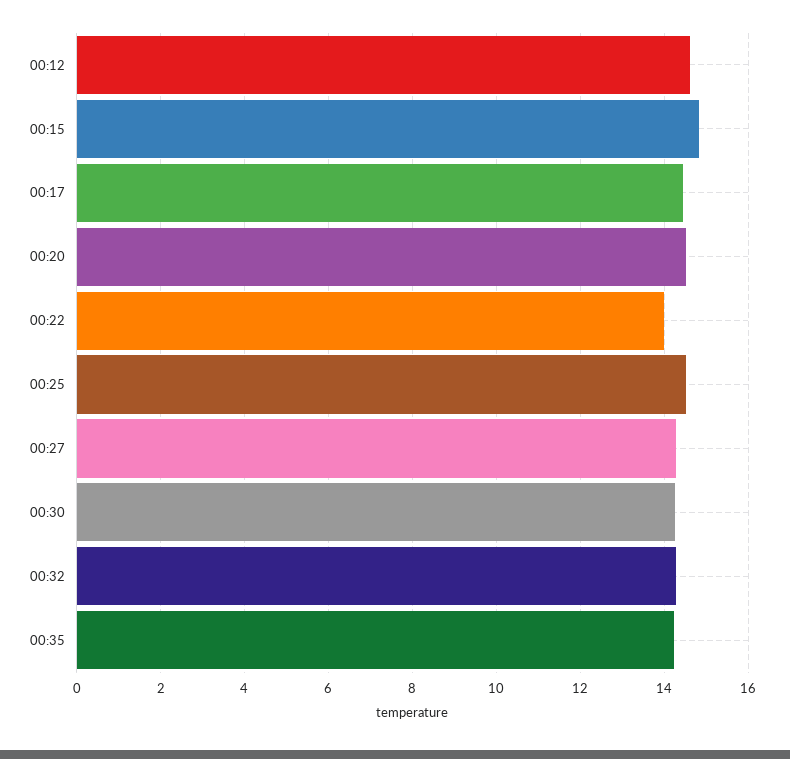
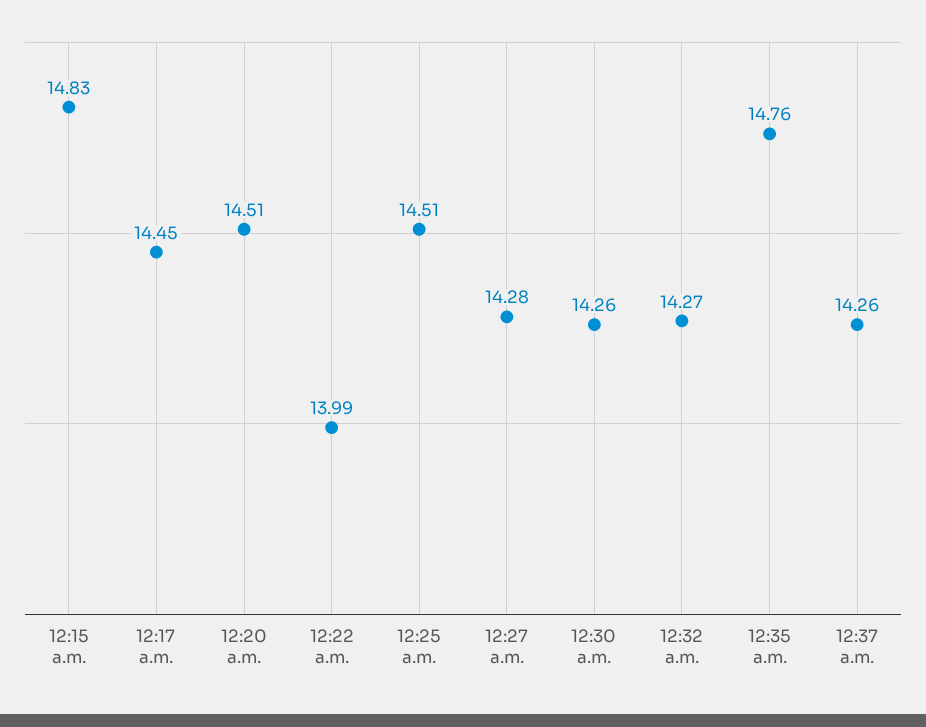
00:12: 14.6 -> none
00:35: 14.2 -> 14.76
12:37 a.m.: none -> 14.26

